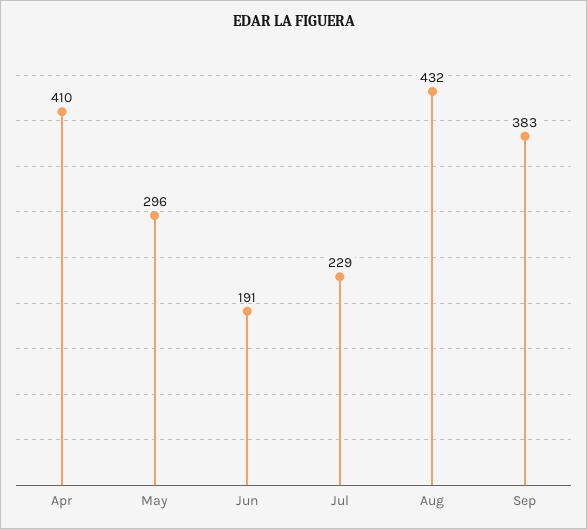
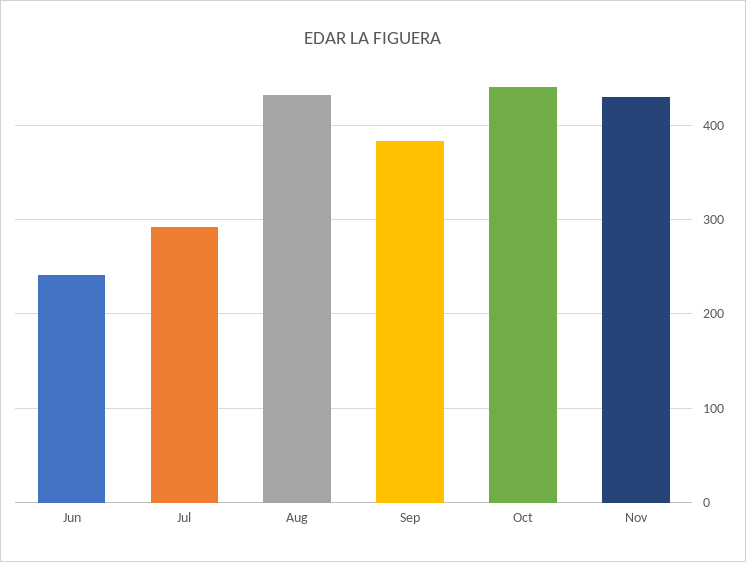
Apr: 410 -> none
May: 296 -> none
Jun: 191 -> 240
Jul: 229 -> 290
Oct: none -> 440
Nov: none -> 430

